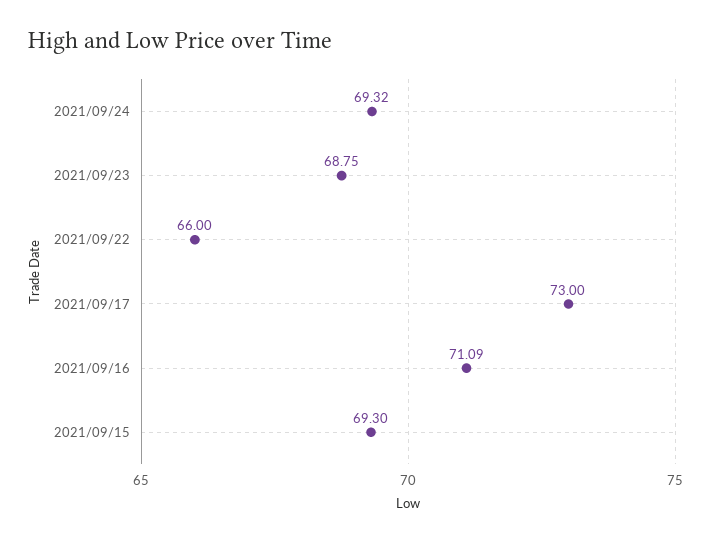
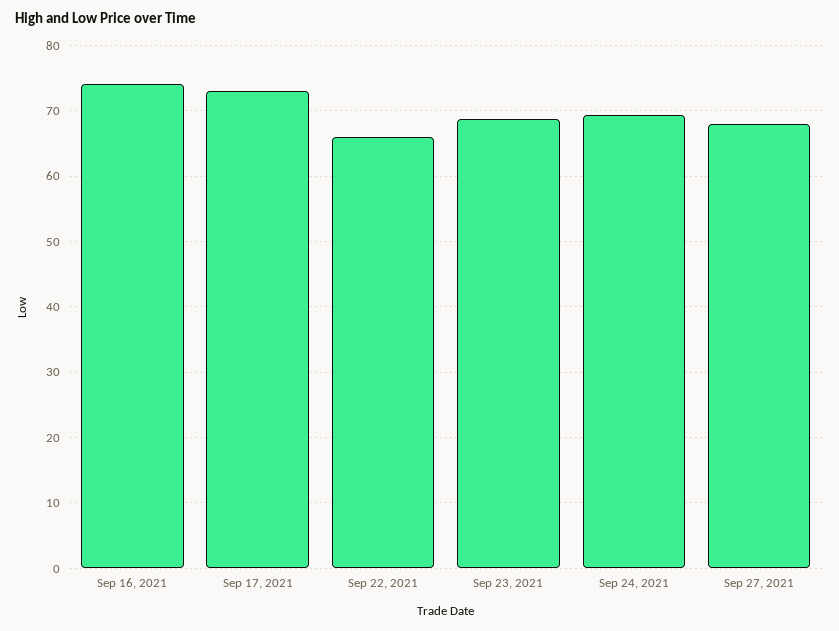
2021/09/16: 71.09 -> 74
2021/09/15: 69.3 -> none
Sep 27, 2021: none -> 68

